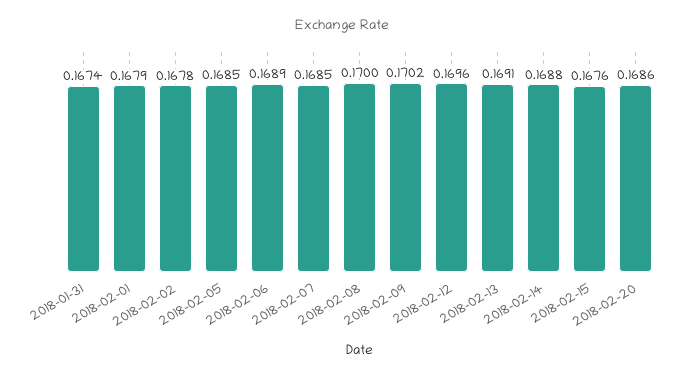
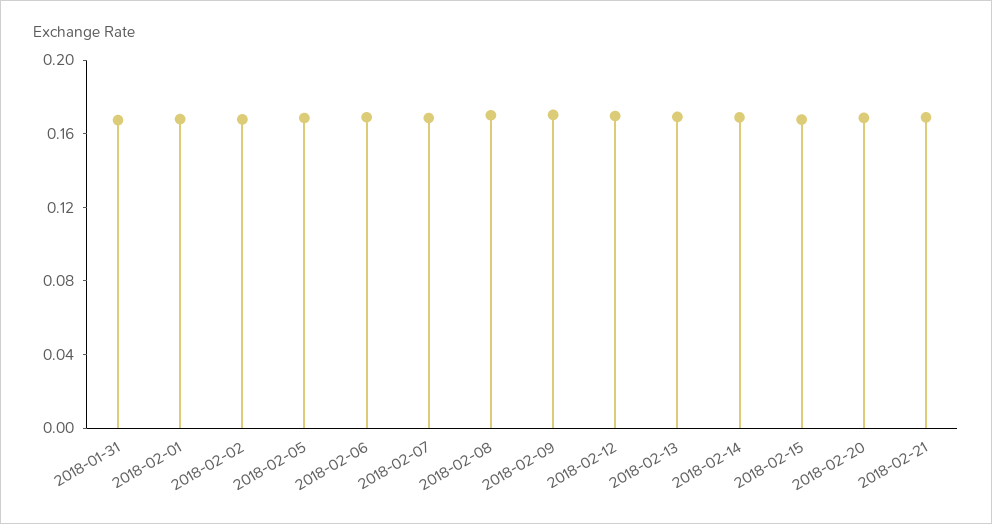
2018-02-21: none -> 0.17

